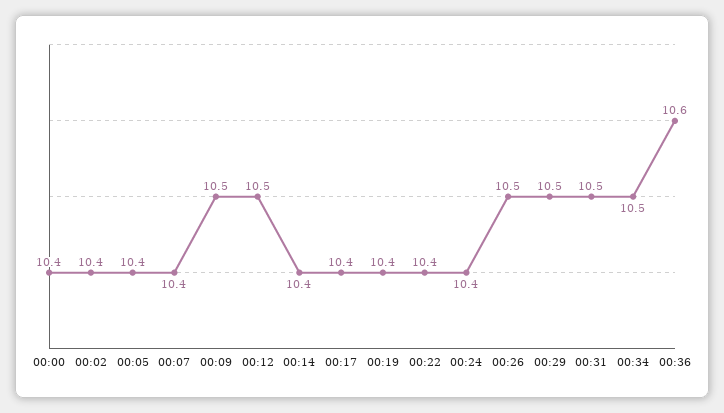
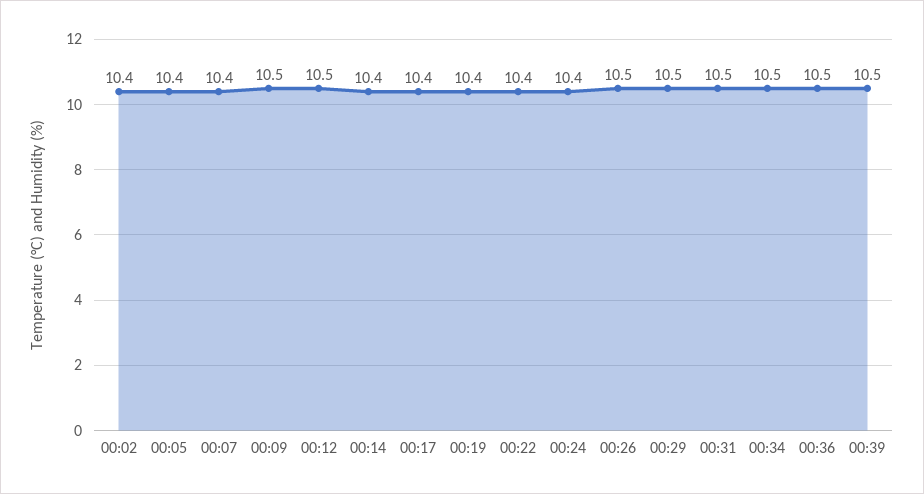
00:00: 10.4 -> none
00:36: 10.6 -> 10.5
00:39: none -> 10.5

